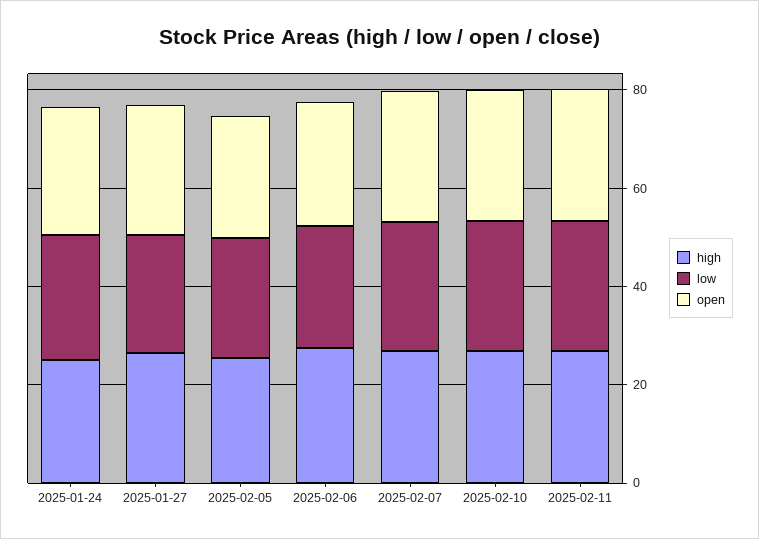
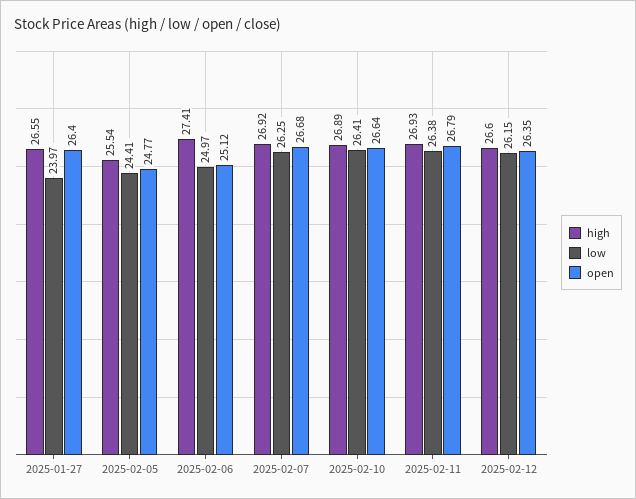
high, 2025-01-24: 25 -> none
low, 2025-01-24: 25 -> none
open, 2025-01-24: 25 -> none
high, 2025-02-12: none -> 26.6
low, 2025-02-12: none -> 26.15
open, 2025-02-12: none -> 26.35

